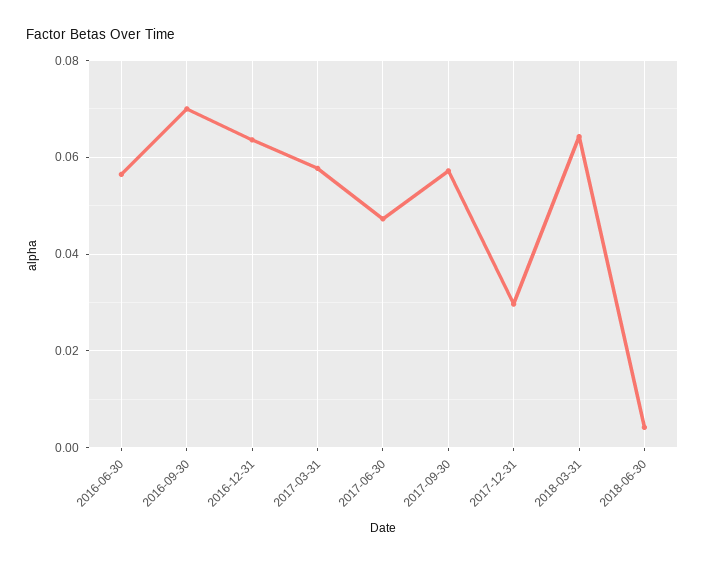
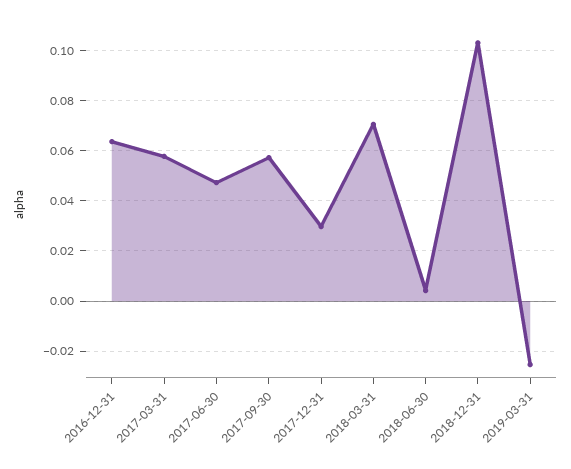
2016-06-30: 0.056 -> none
2016-09-30: 0.07 -> none
2018-03-31: 0.064 -> 0.07
2018-12-31: none -> 0.1025
2019-03-31: none -> -0.025

